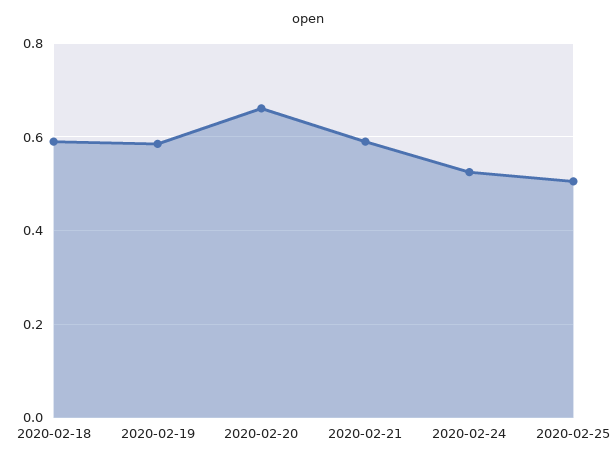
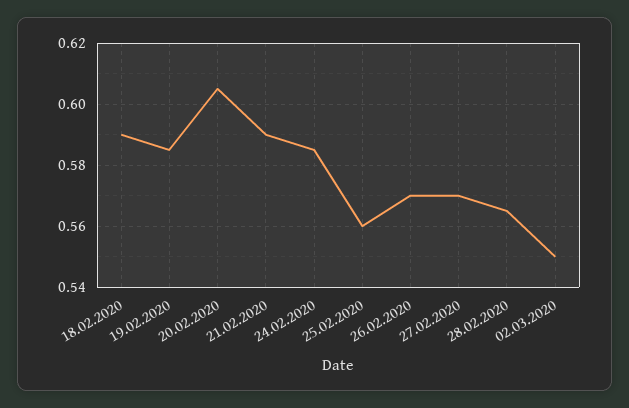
2020-02-20: 0.66 -> 0.605
2020-02-24: 0.52 -> 0.585
2020-02-25: 0.5 -> 0.56
26.02.2020: none -> 0.57
27.02.2020: none -> 0.57
28.02.2020: none -> 0.565
02.03.2020: none -> 0.55

